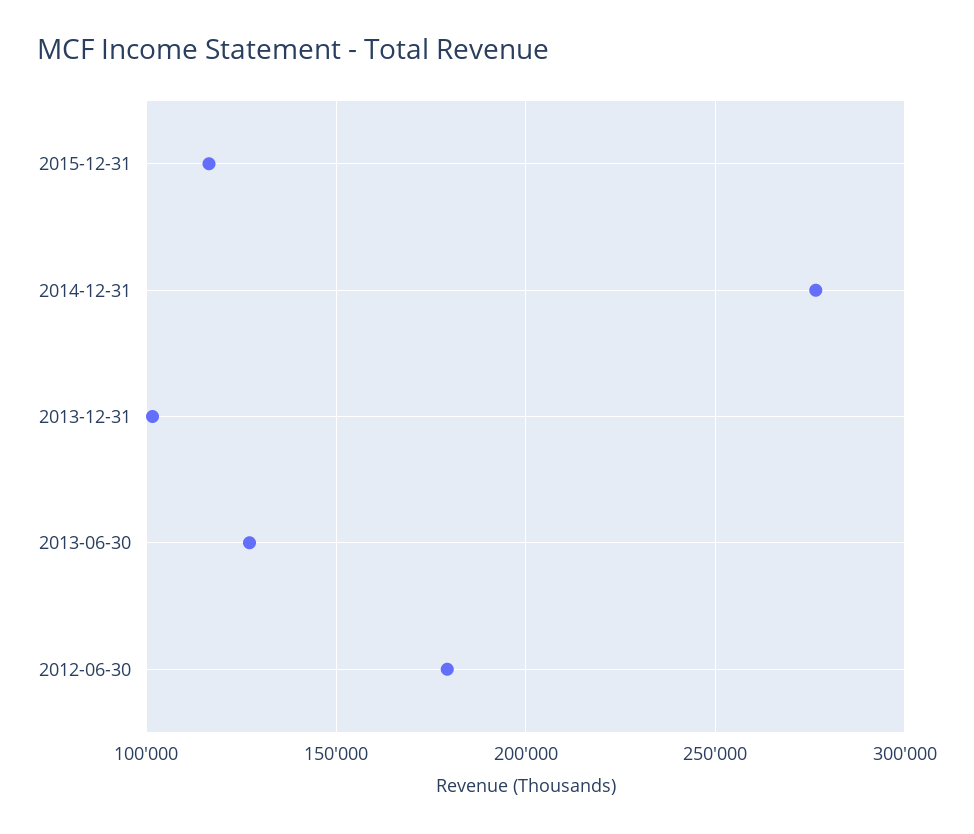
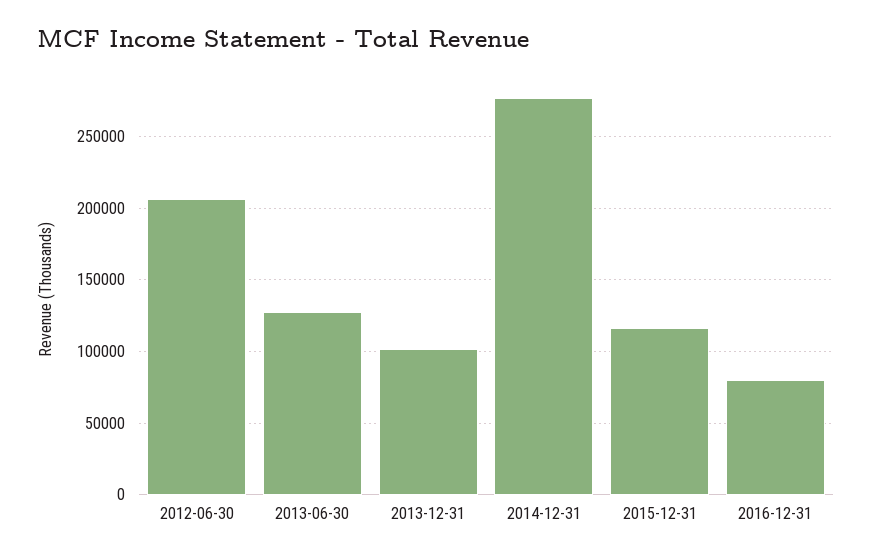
2012-06-30: 180000 -> 205000
2016-12-31: none -> 80000

